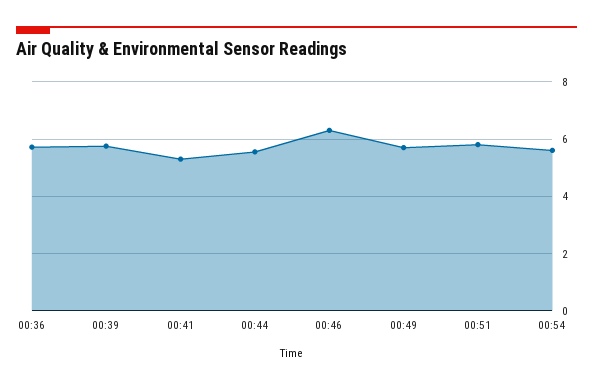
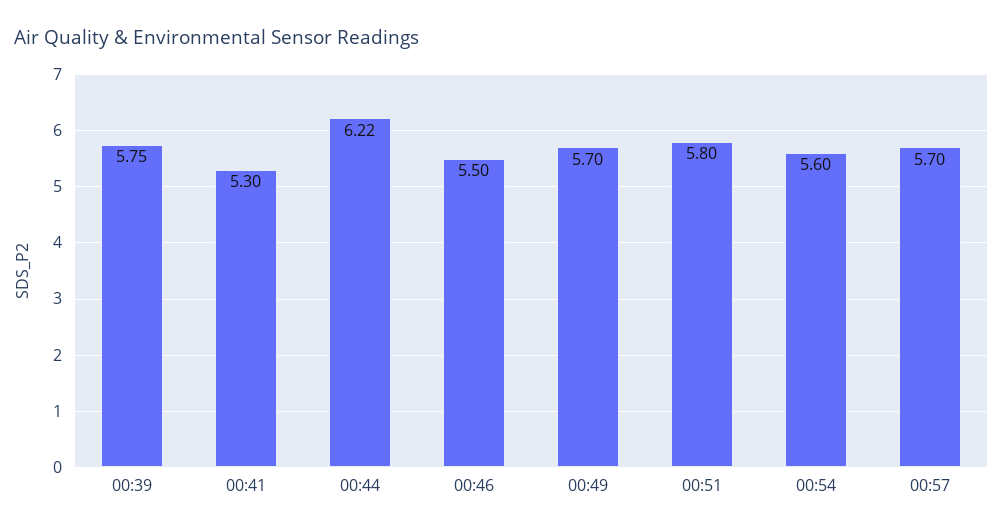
00:36: 5.75 -> none
00:44: 5.5 -> 6.22
00:46: 6.25 -> 5.5
00:57: none -> 5.7

